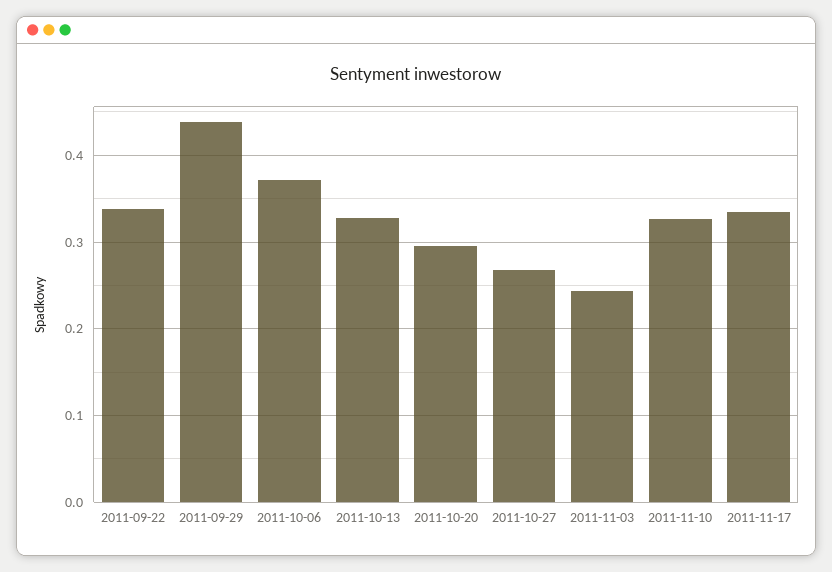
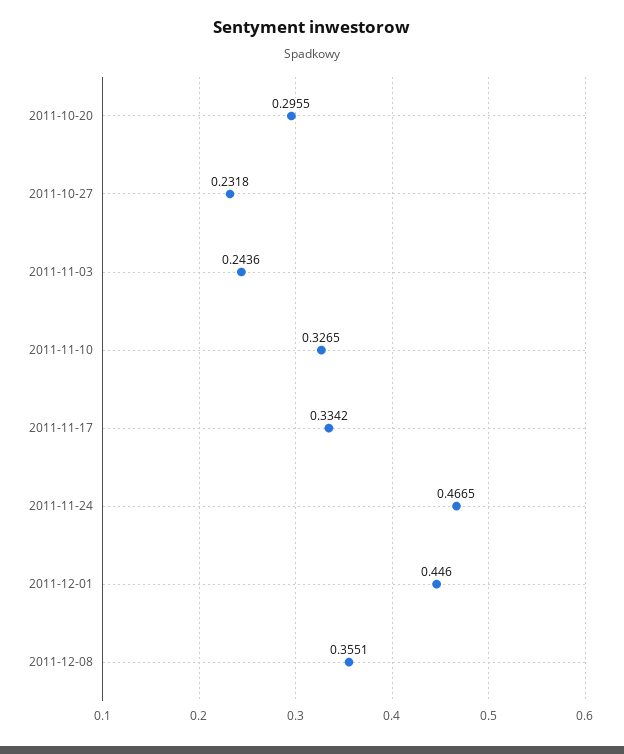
2011-09-22: 0.34 -> none
2011-09-29: 0.44 -> none
2011-10-06: 0.37 -> none
2011-10-13: 0.33 -> none
2011-10-27: 0.27 -> 0.2318
2011-11-24: none -> 0.4665
2011-12-01: none -> 0.446
2011-12-08: none -> 0.3551

